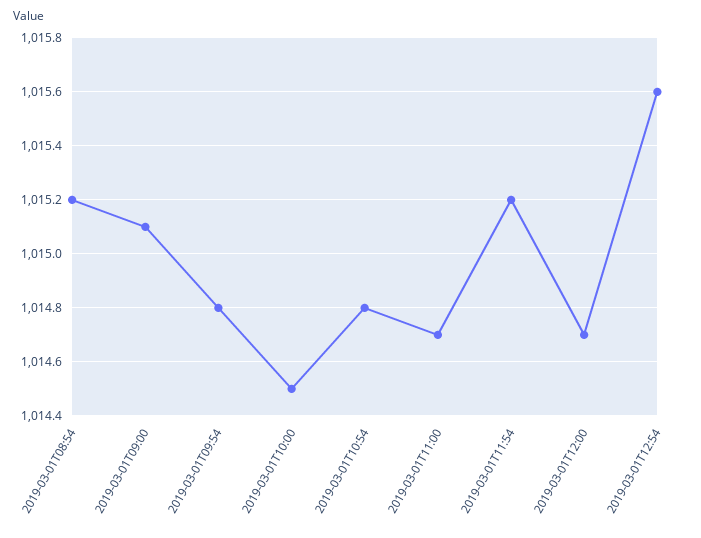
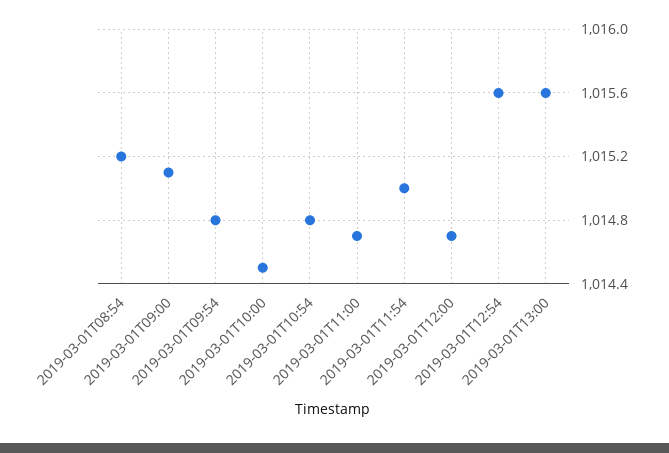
2019-03-01T11:54: 1015.2 -> 1015
2019-03-01T13:00: none -> 1015.6

